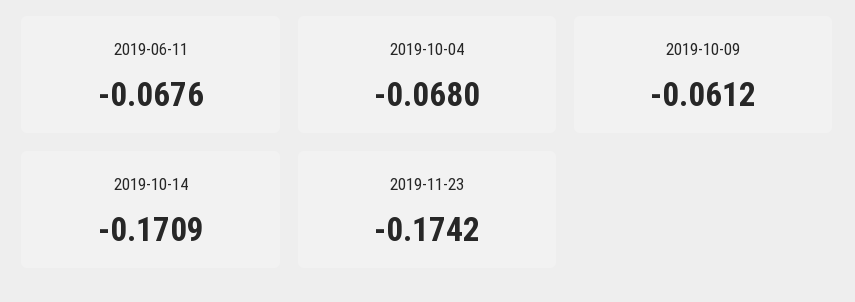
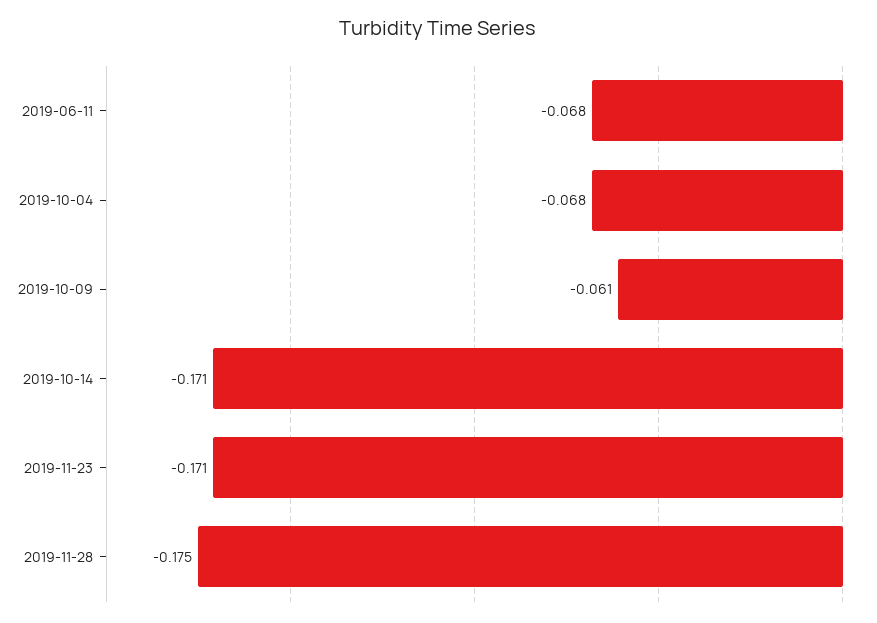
2019-11-23: -0.1742 -> -0.171
2019-11-28: none -> -0.175

